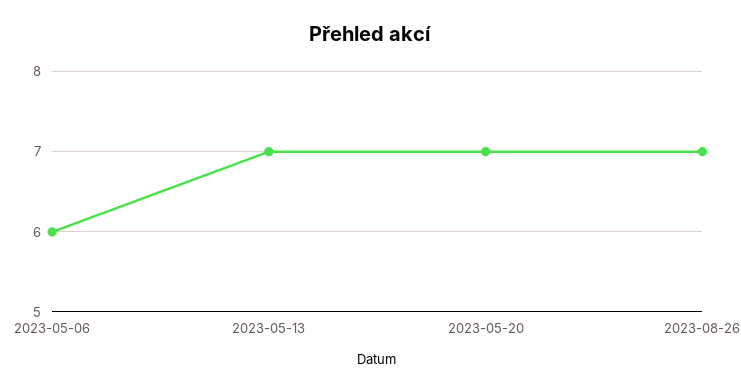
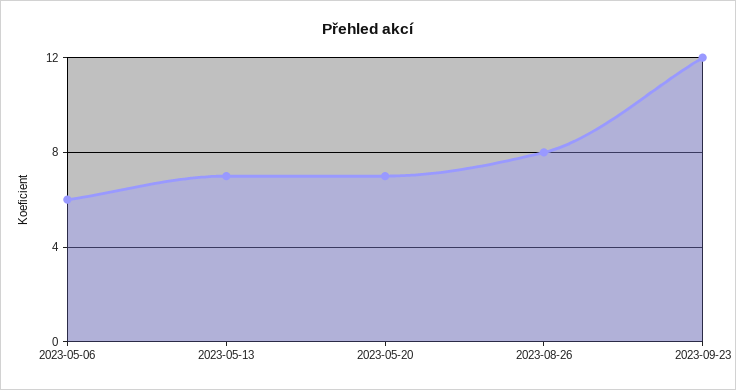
2023-08-26: 7 -> 8
2023-09-23: none -> 12

